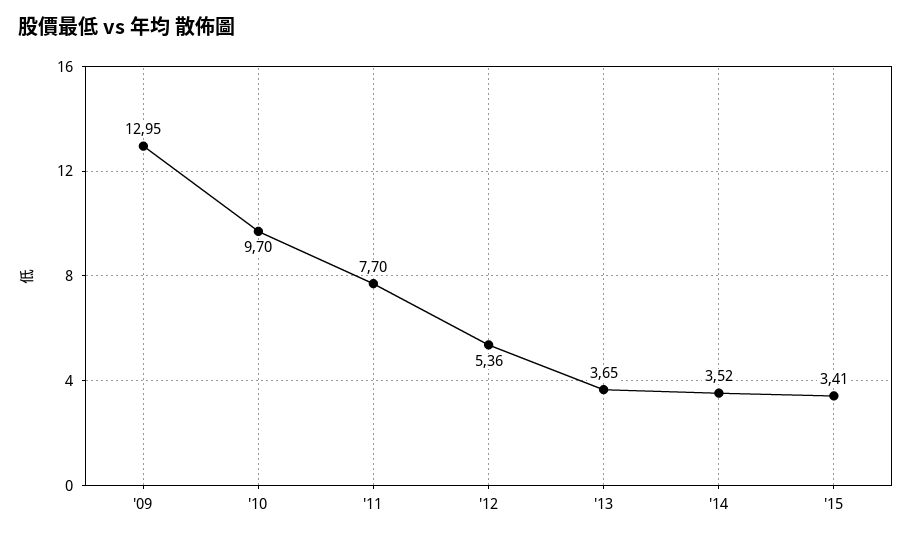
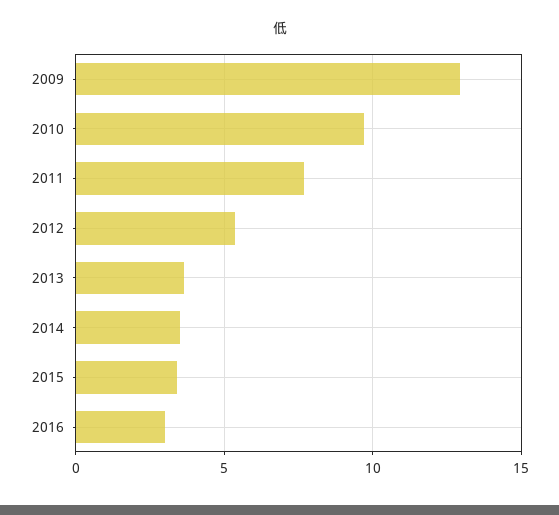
2016: none -> 3

